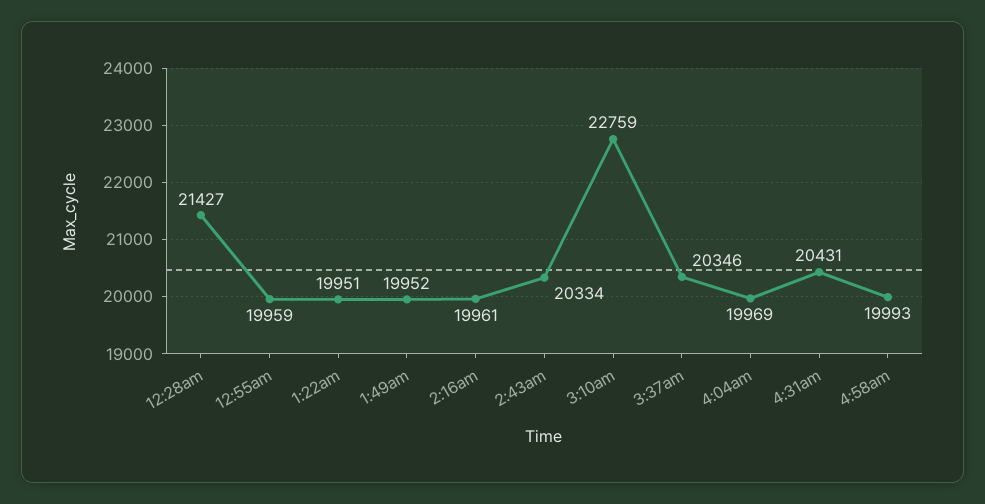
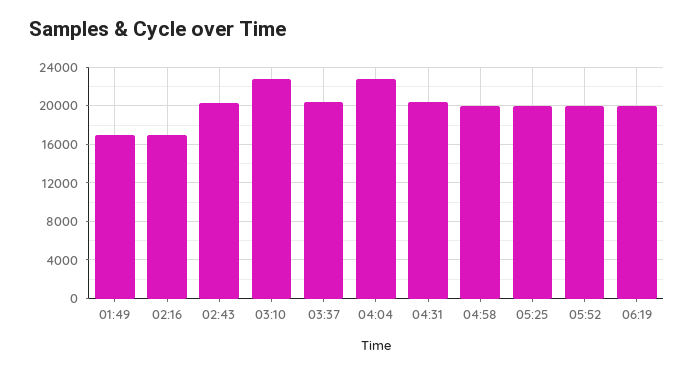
12:28am: 21427 -> none
12:55am: 19959 -> none
1:22am: 19951 -> none
1:49am: 19952 -> 17000
2:16am: 19961 -> 17000
4:04am: 19969 -> 23000
05:25: none -> 20000
05:52: none -> 20000
06:19: none -> 20000

